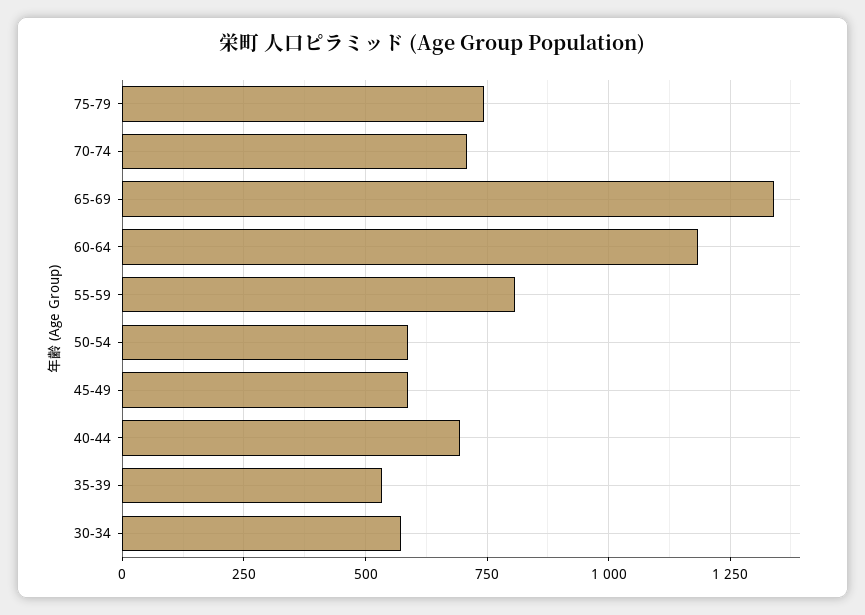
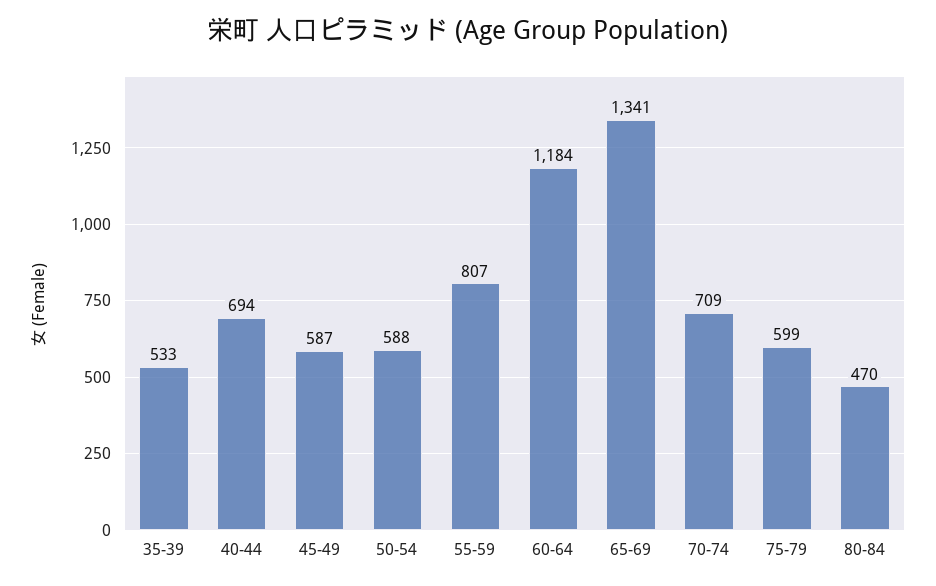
75-79: 750 -> 599
30-34: 575 -> none
80-84: none -> 470

